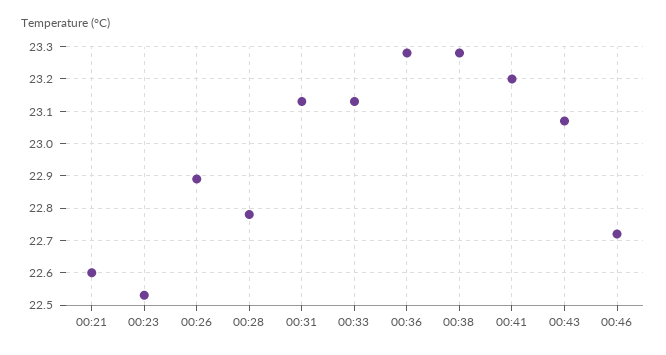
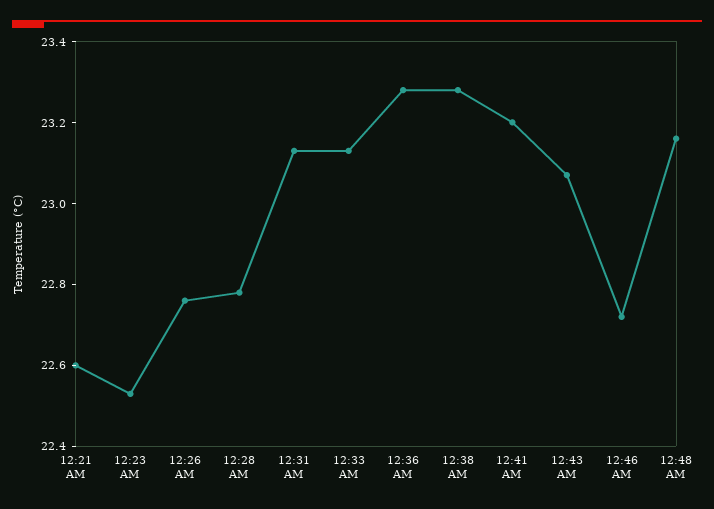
00:26: 22.9 -> 22.75
12:48 AM: none -> 23.15

